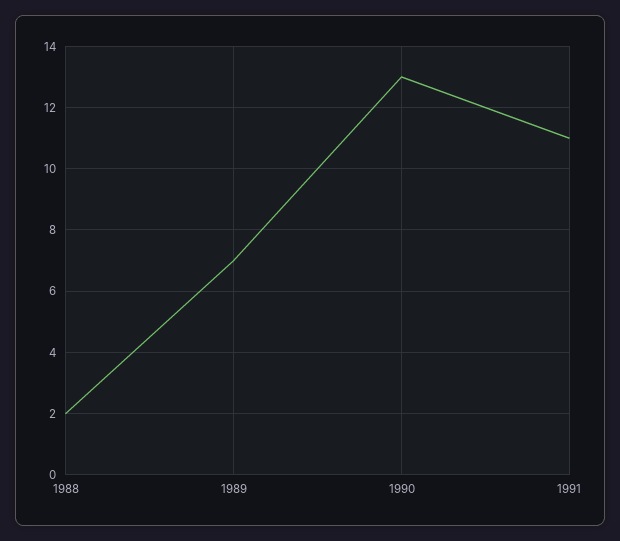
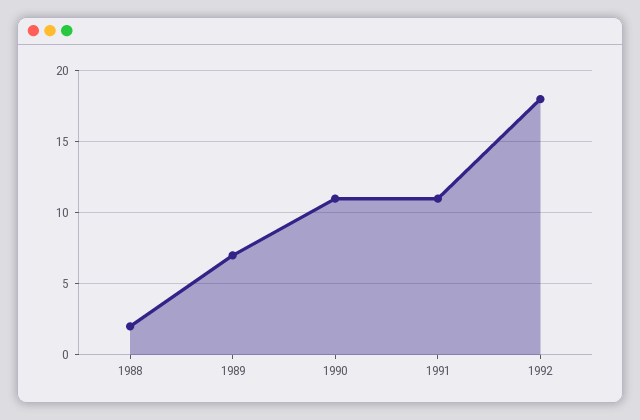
1990: 13 -> 11
1992: none -> 18

